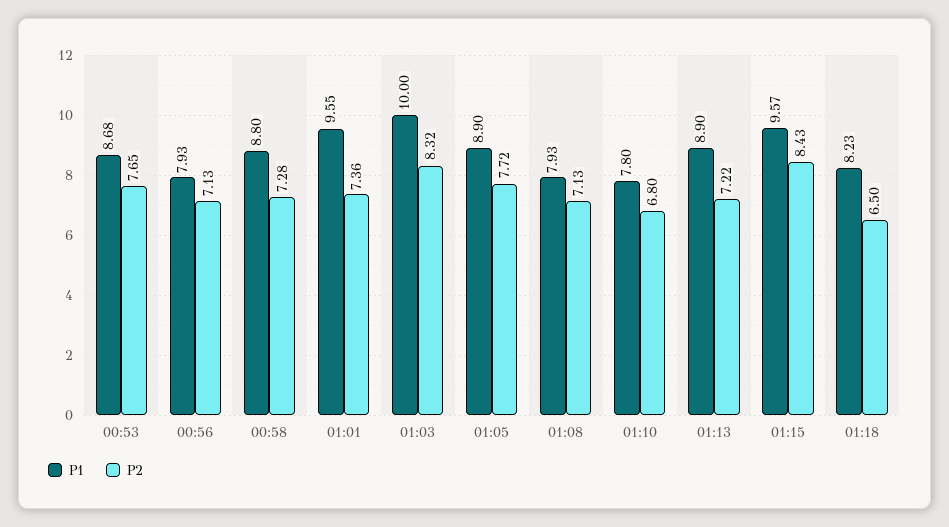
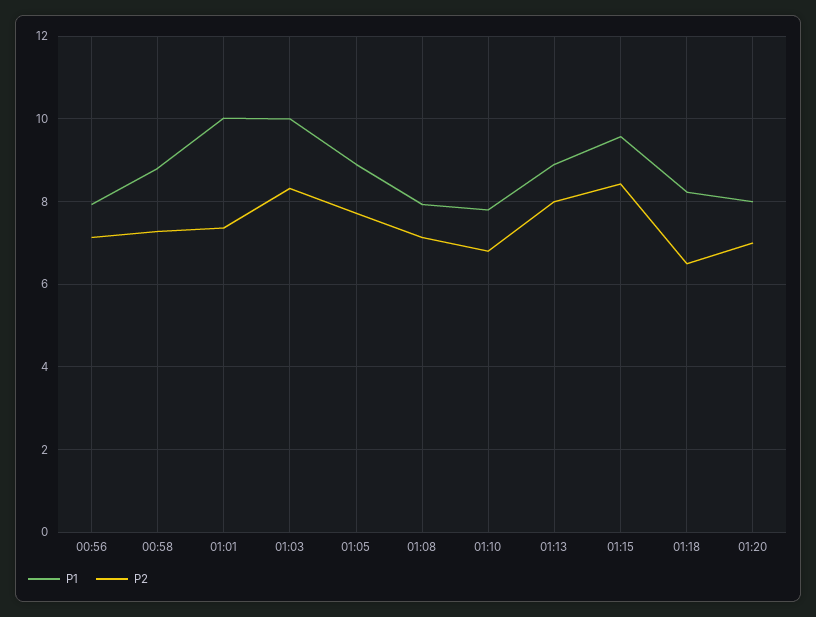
P1, 00:53: 8.68 -> none
P2, 00:53: 7.65 -> none
P1, 01:01: 9.55 -> 10
P2, 01:13: 7.22 -> 8
P1, 01:20: none -> 8
P2, 01:20: none -> 7

